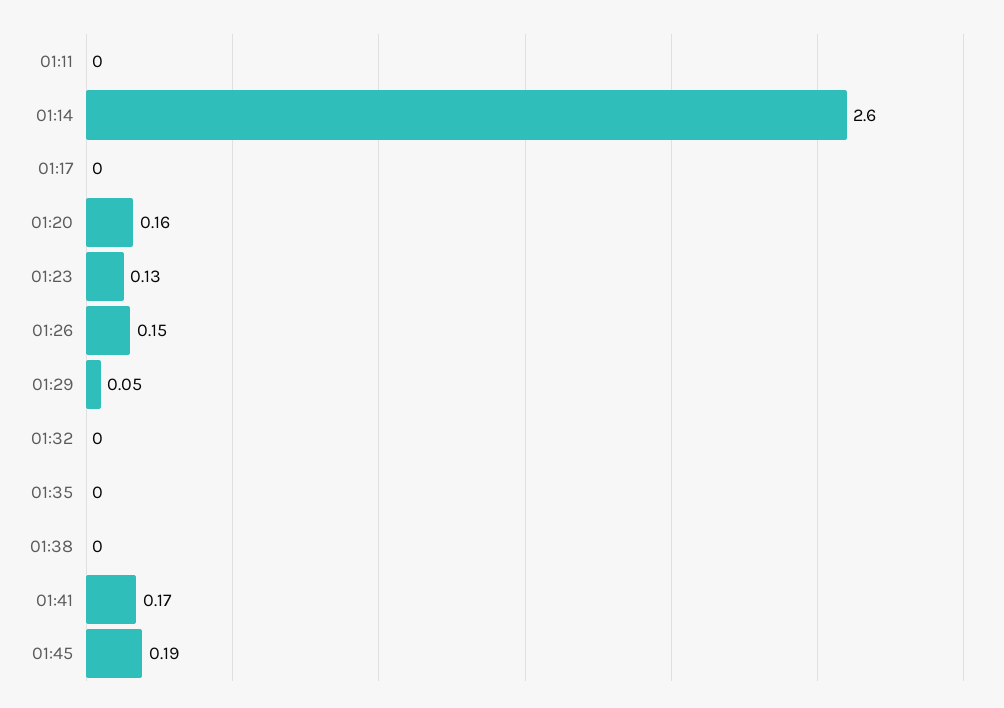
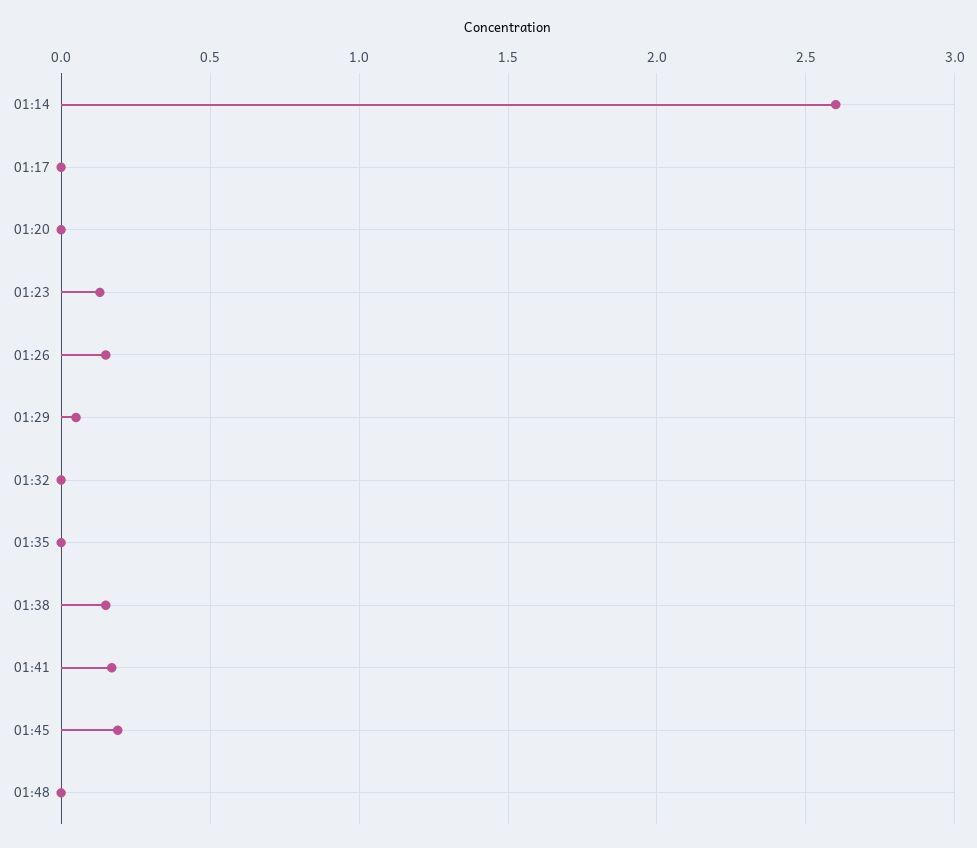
01:11: 0 -> none
01:20: 0.16 -> 0
01:38: 0 -> 0.15
01:48: none -> 0

